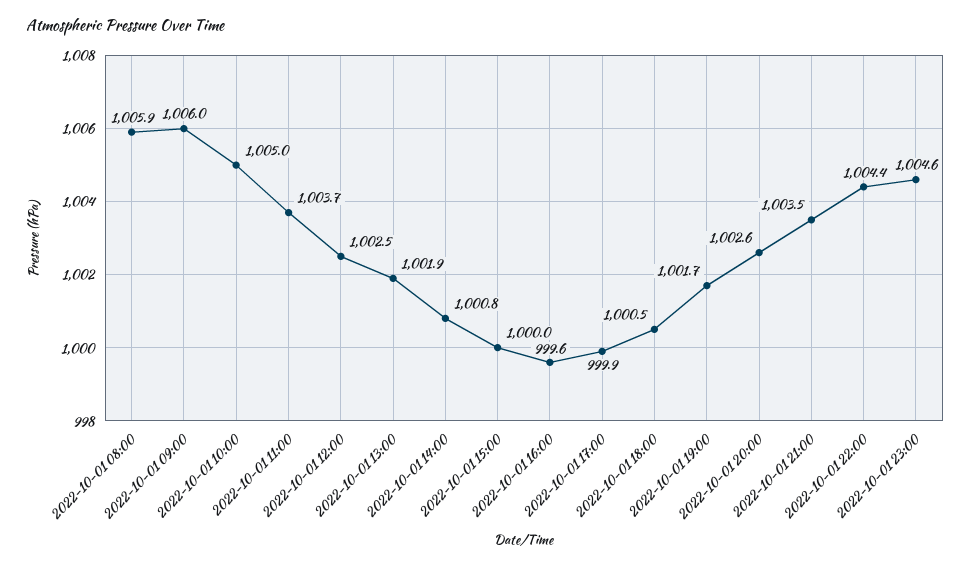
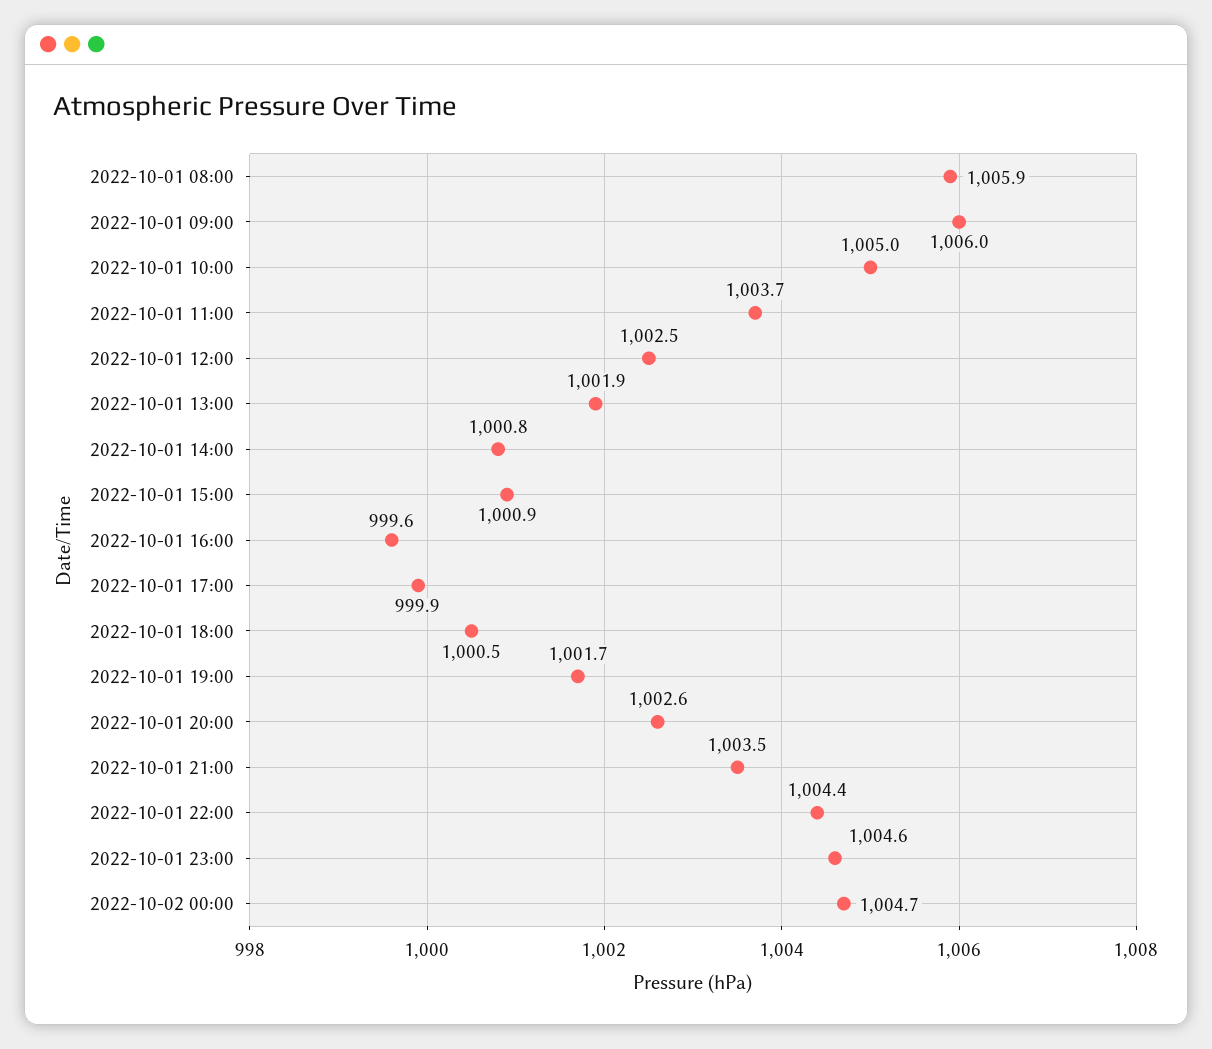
2022-10-01 15:00: 1000 -> 1000.9
2022-10-02 00:00: none -> 1004.7

